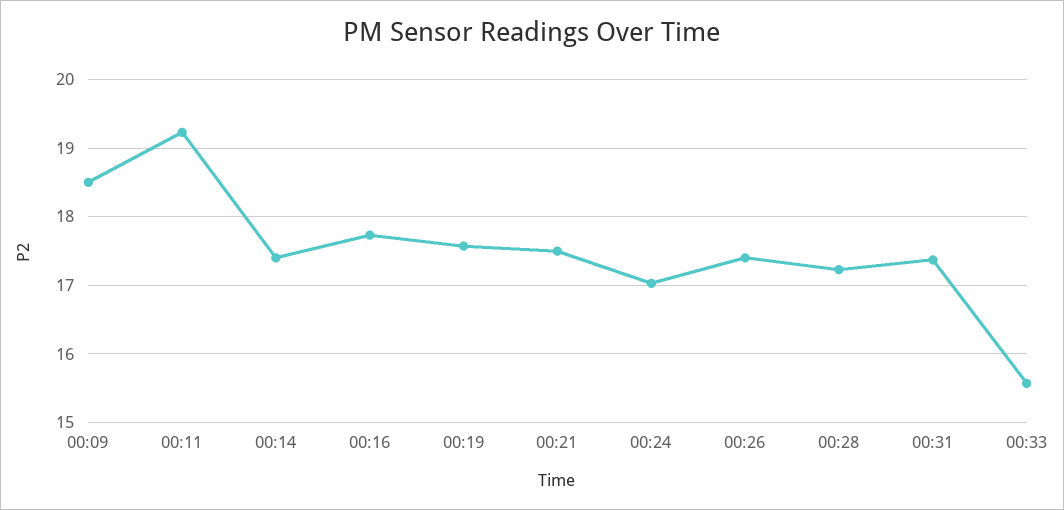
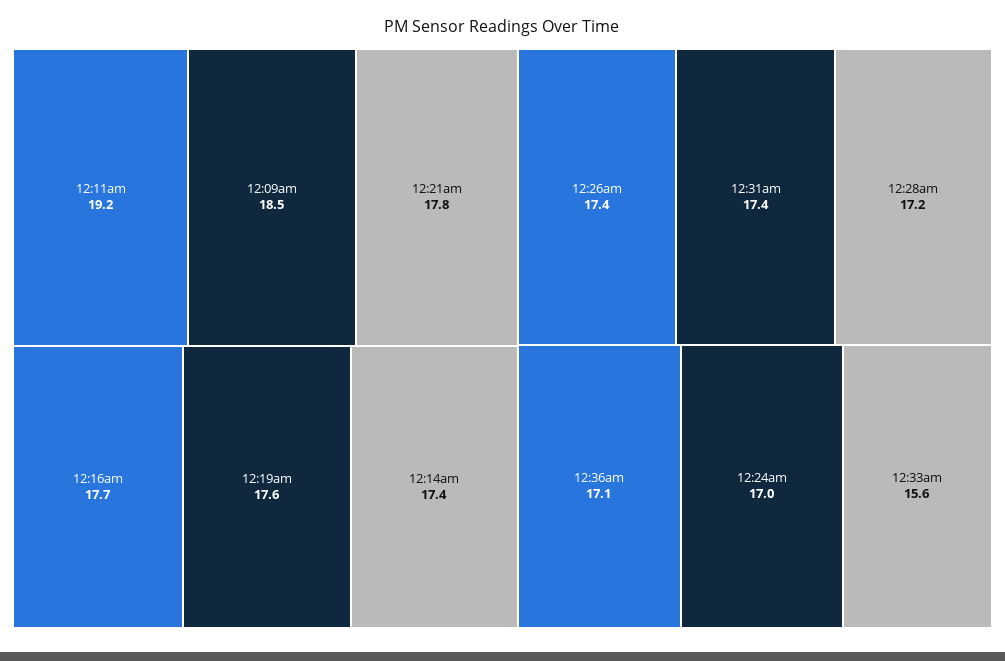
00:21: 17.5 -> 17.8
12:36am: none -> 17.1

